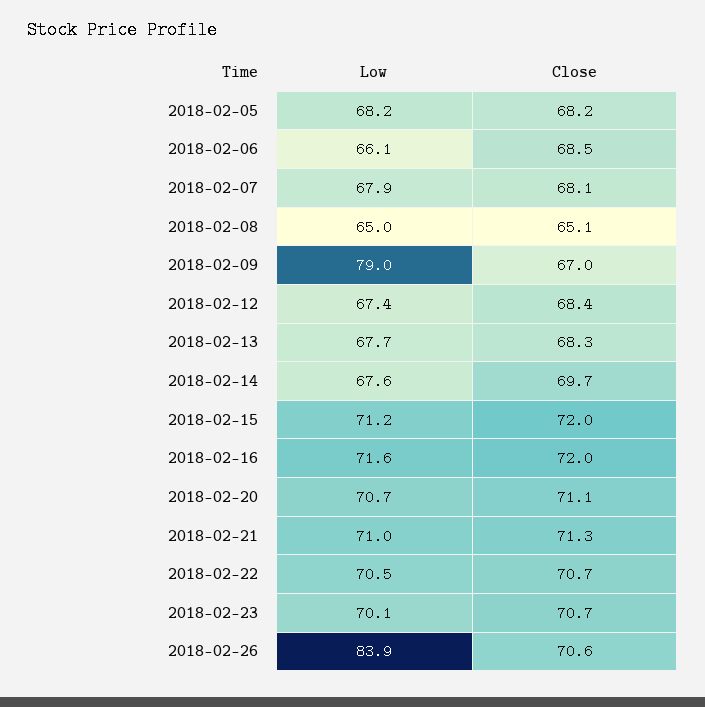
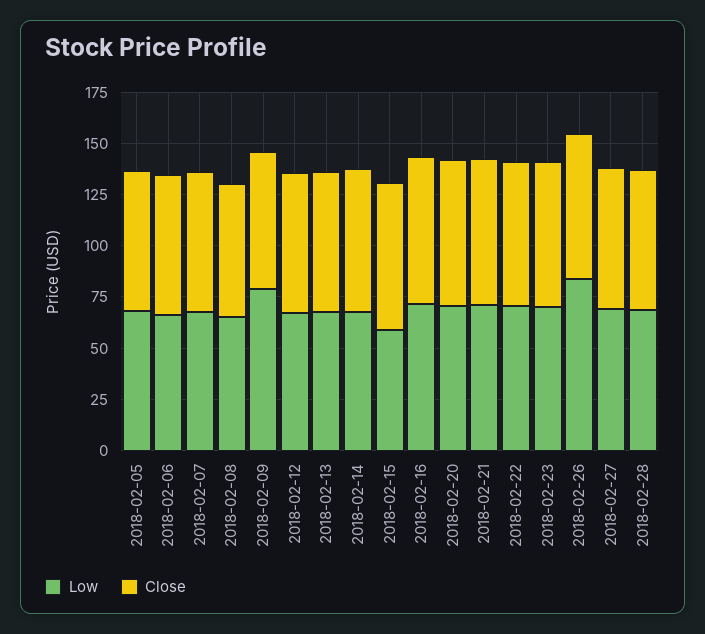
Low, 2018-02-15: 71.2 -> 60
Low, 2018-02-27: none -> 70
Close, 2018-02-27: none -> 70
Low, 2018-02-28: none -> 70
Close, 2018-02-28: none -> 70

